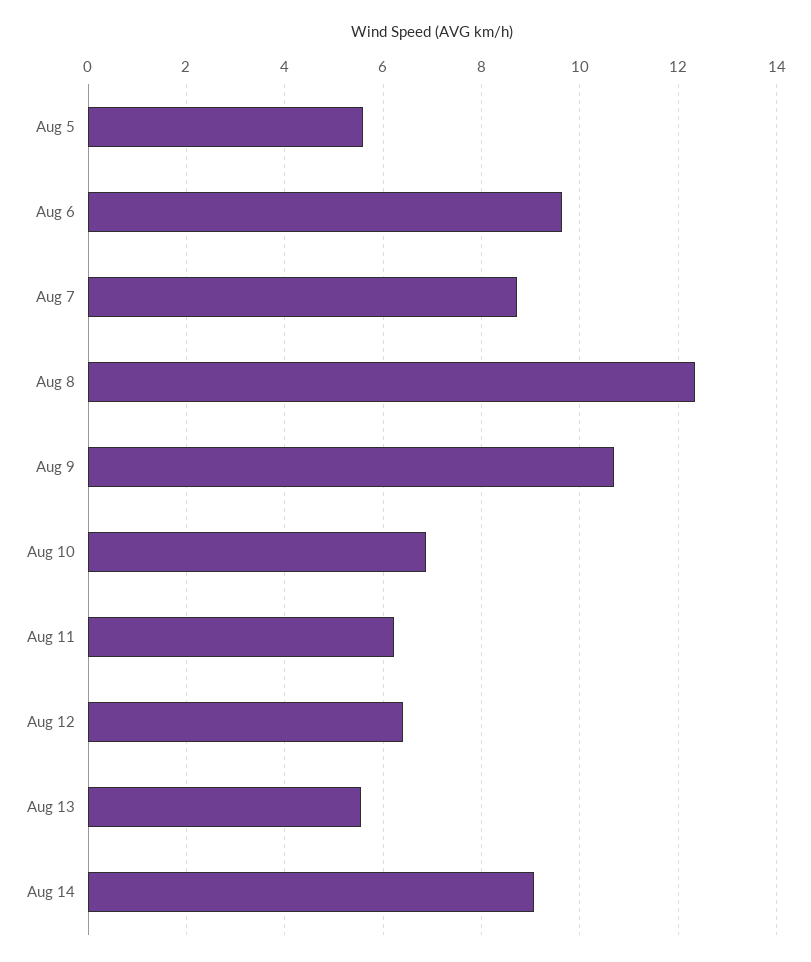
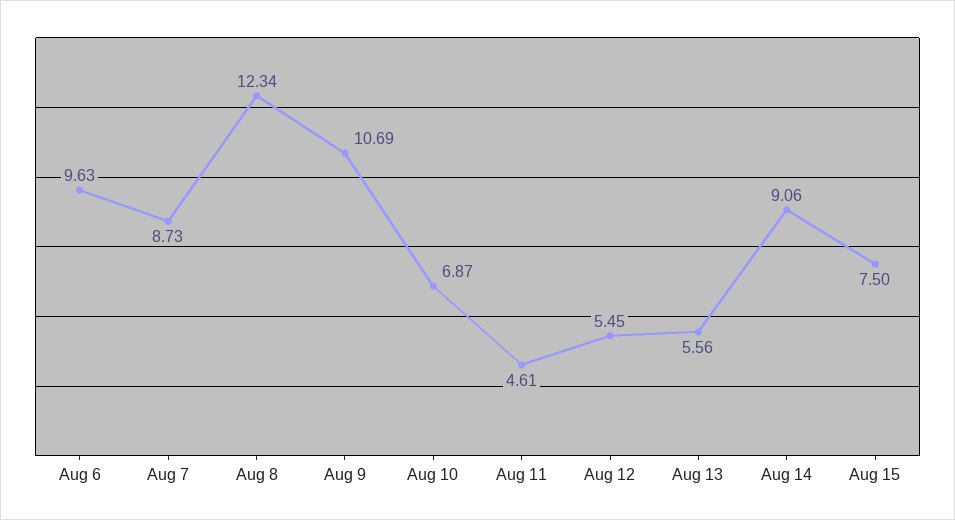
Aug 5: 5.6 -> none
Aug 11: 6.2 -> 4.61
Aug 12: 6.4 -> 5.45
Aug 15: none -> 7.5

